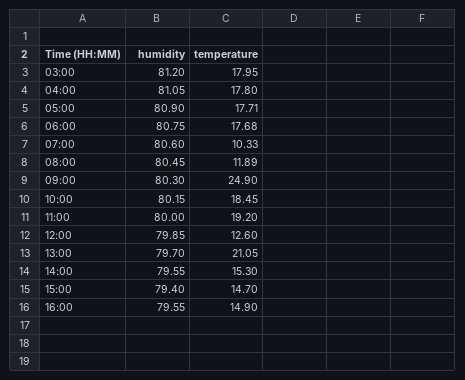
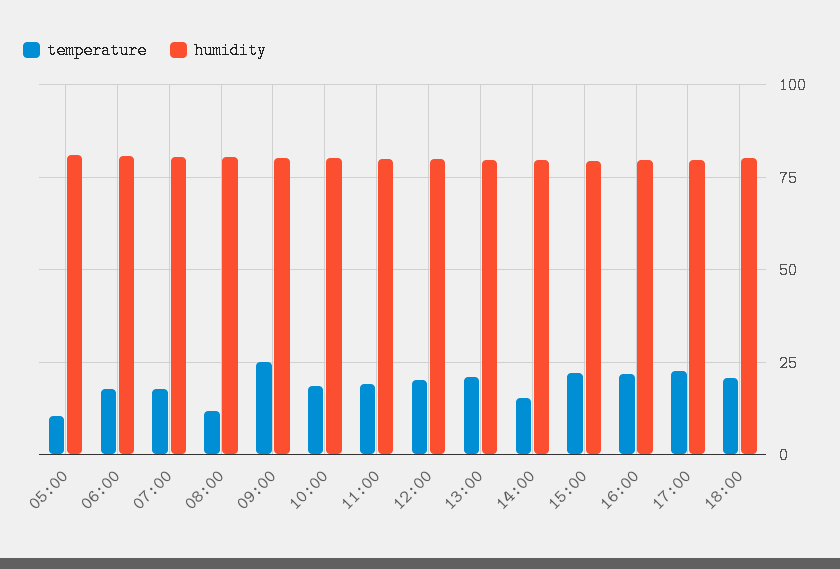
humidity, 03:00: 81.2 -> none
temperature, 03:00: 17.95 -> none
humidity, 04:00: 81.05 -> none
temperature, 04:00: 17.8 -> none
temperature, 05:00: 17.71 -> 10
temperature, 07:00: 10.33 -> 17.5
temperature, 12:00: 12.6 -> 20
temperature, 15:00: 14.7 -> 22.5
temperature, 16:00: 14.9 -> 22.5
temperature, 17:00: none -> 22.5
humidity, 17:00: none -> 80
temperature, 18:00: none -> 20
humidity, 18:00: none -> 80

